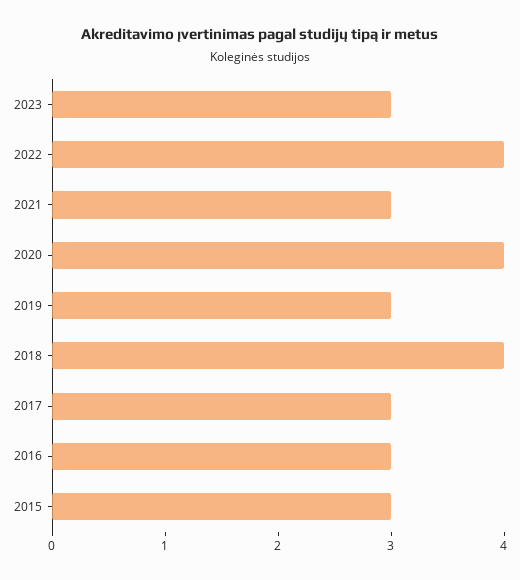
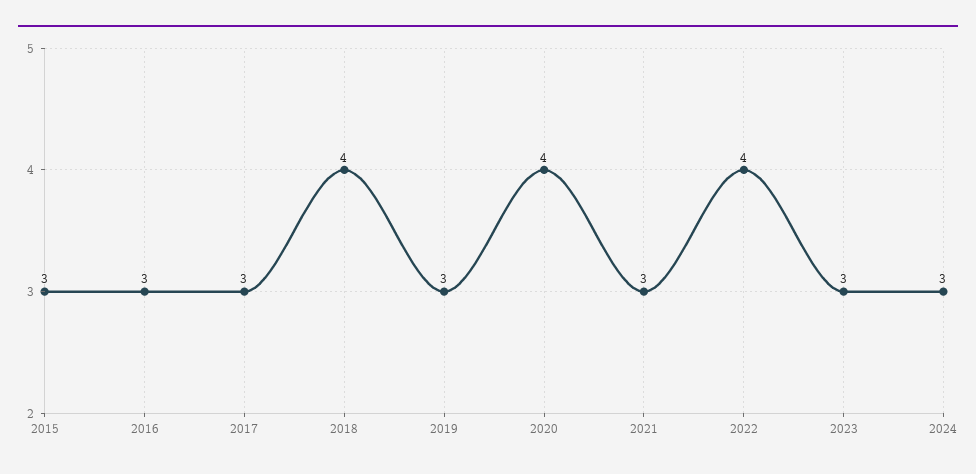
2024: none -> 3

